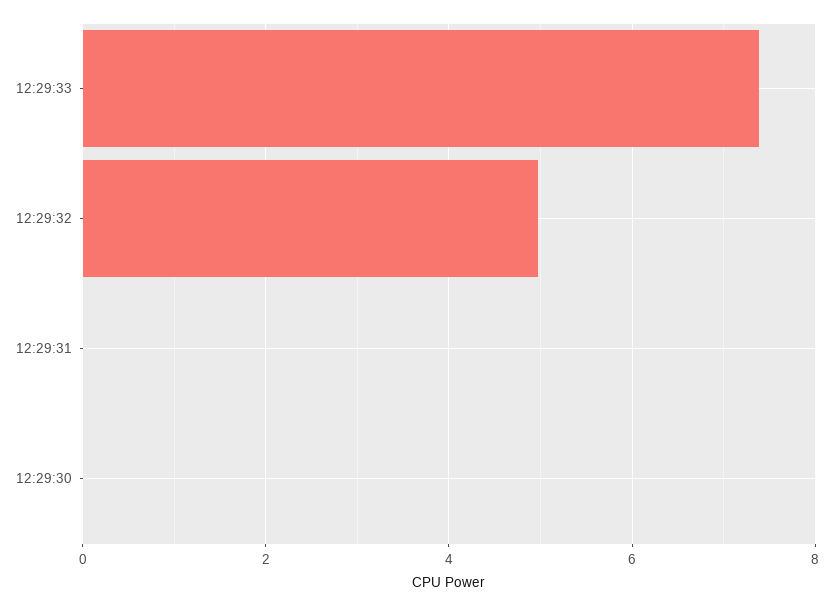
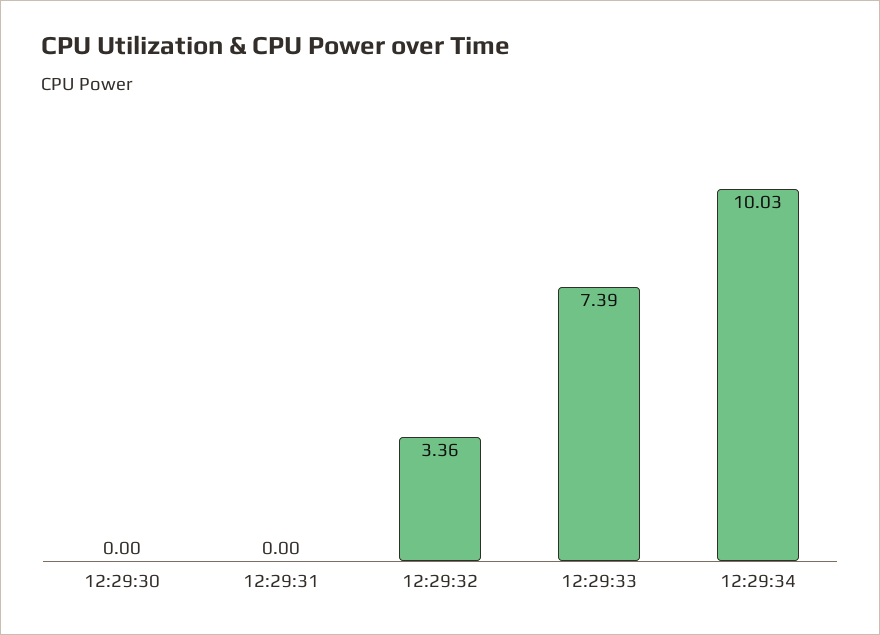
12:29:32: 5 -> 3.36
12:29:34: none -> 10.03

